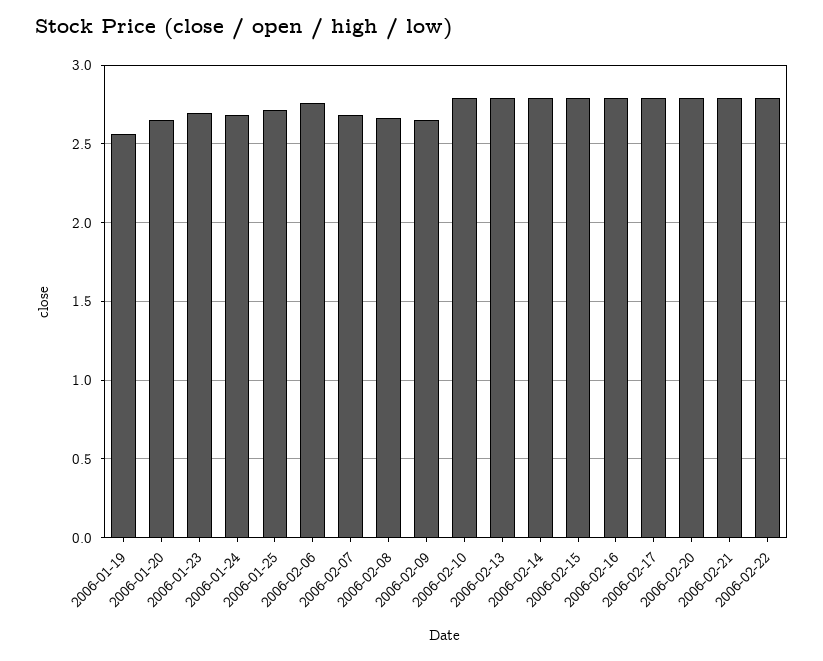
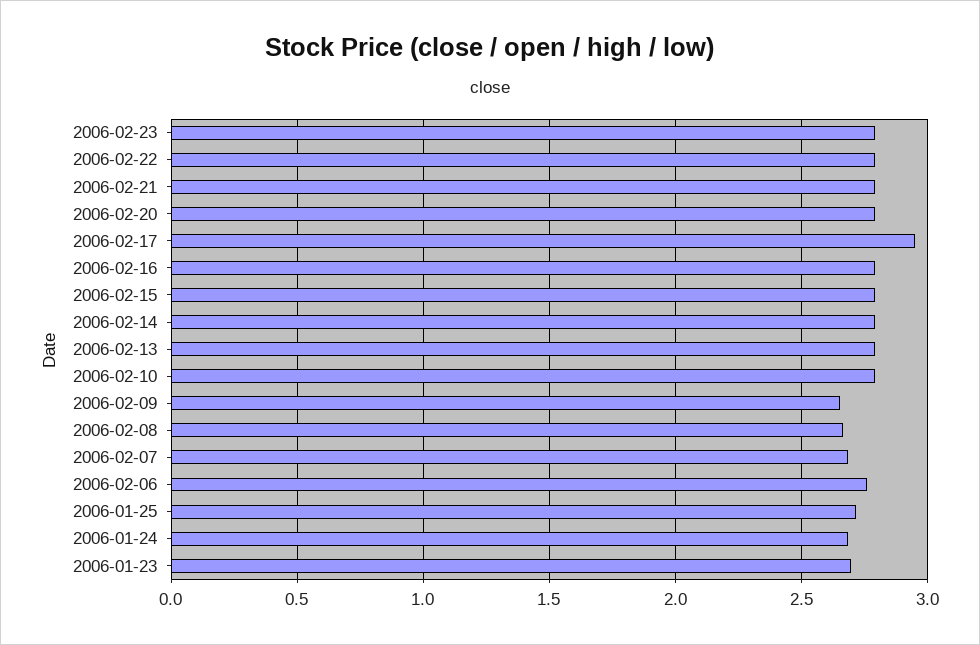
2006-01-19: 2.55 -> none
2006-01-20: 2.65 -> none
2006-02-17: 2.8 -> 2.95
2006-02-23: none -> 2.8

